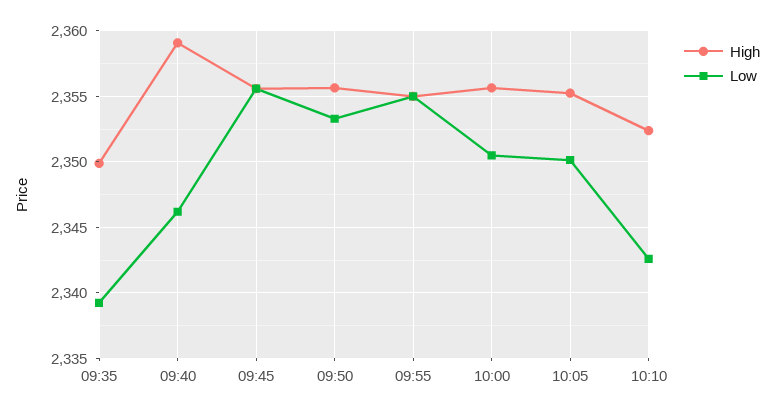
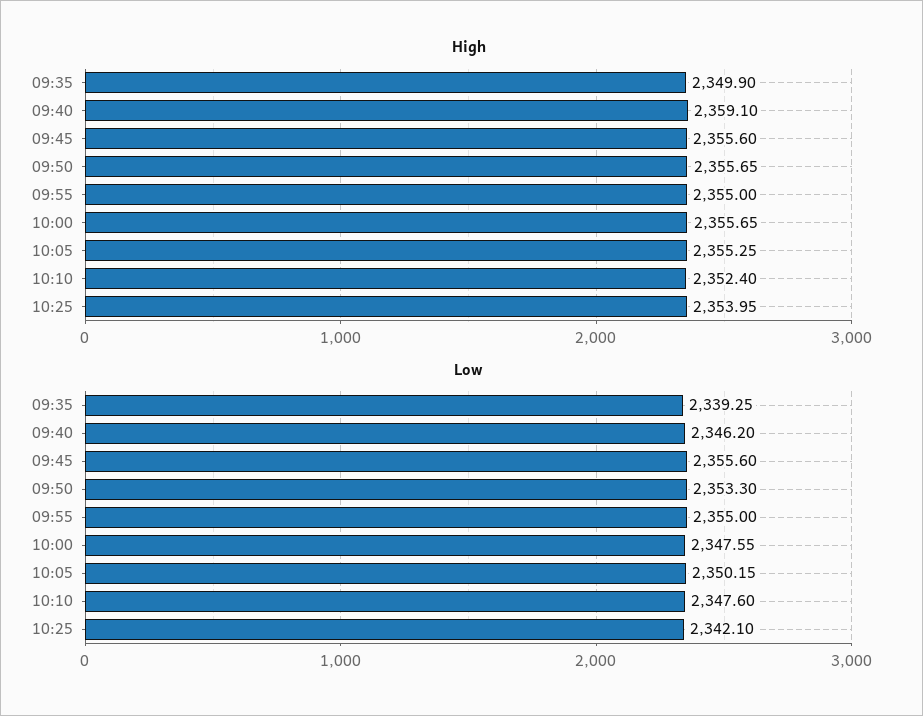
Low, 10:00: 2350.5 -> 2347.55
Low, 10:10: 2342.5 -> 2347.6
High, 10:25: none -> 2353.95
Low, 10:25: none -> 2342.1

